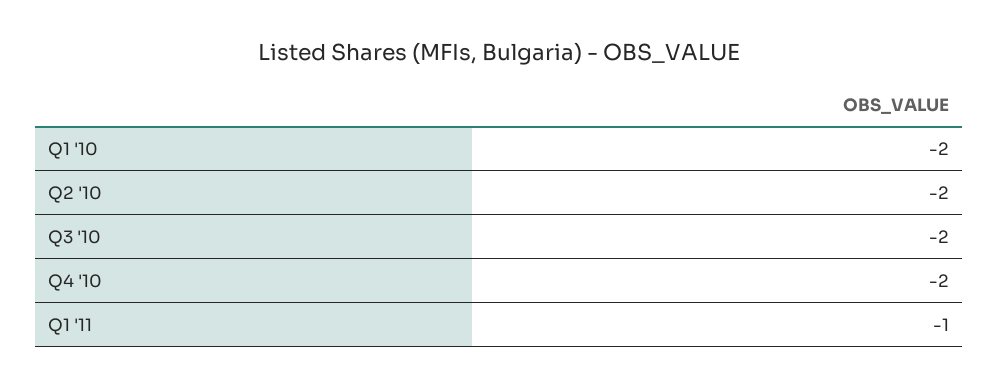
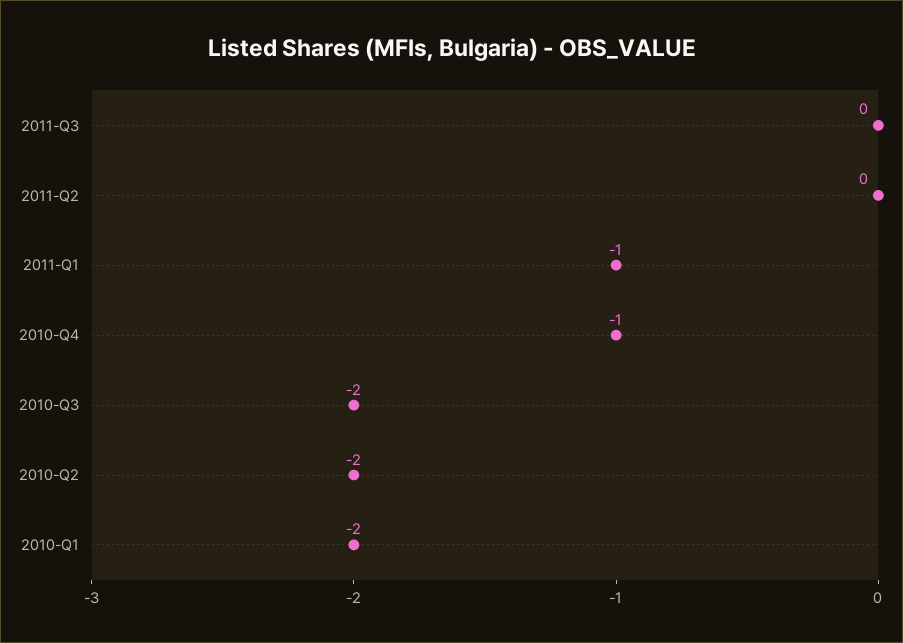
Q4 '10: -2 -> -1
2011-Q3: none -> 0
2011-Q2: none -> 0

